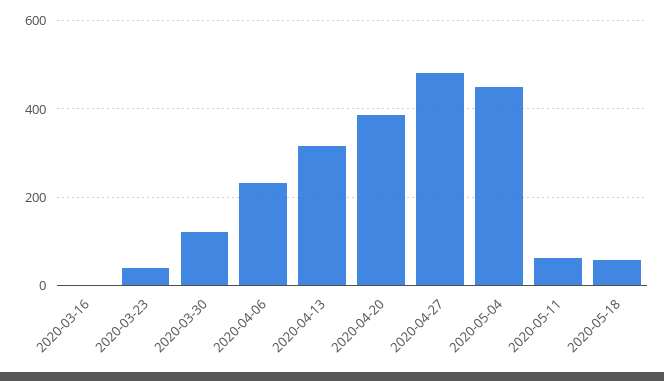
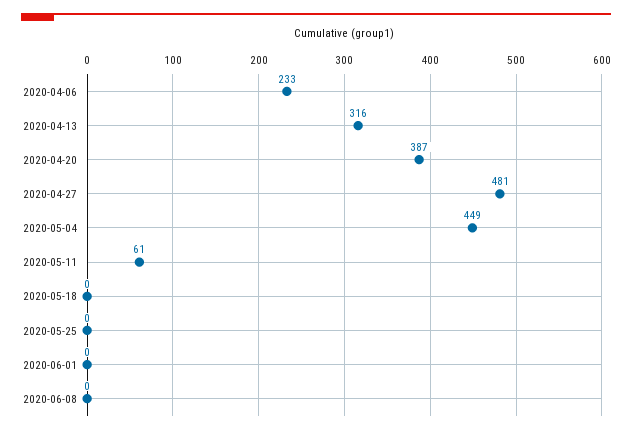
2020-03-16: 0 -> none
2020-03-23: 40 -> none
2020-03-30: 120 -> none
2020-05-18: 60 -> 0
2020-05-25: none -> 0
2020-06-01: none -> 0
2020-06-08: none -> 0

